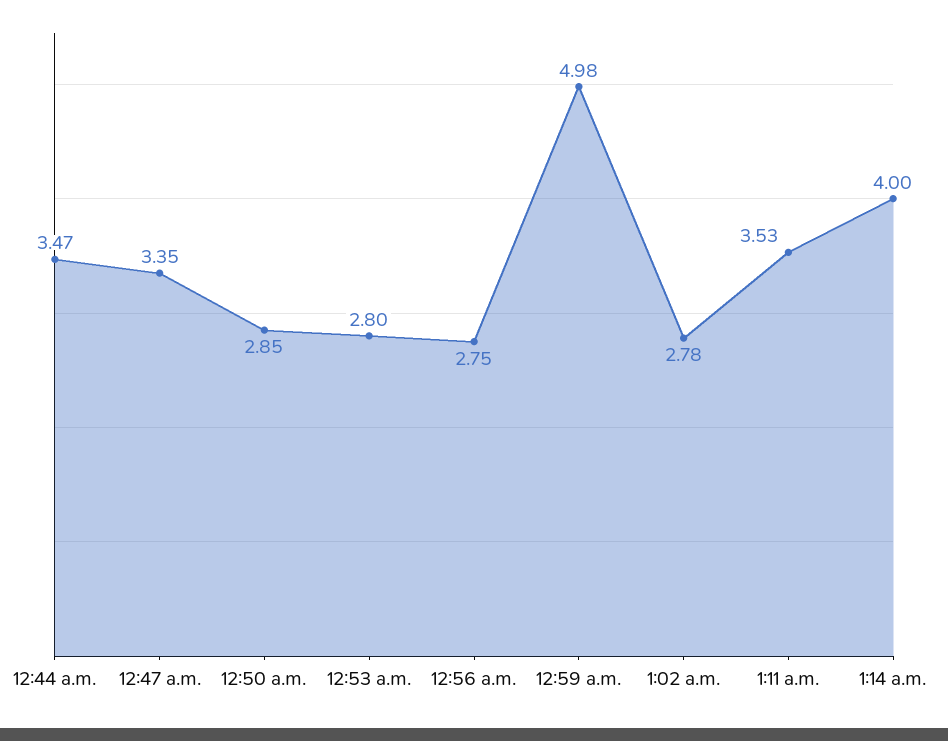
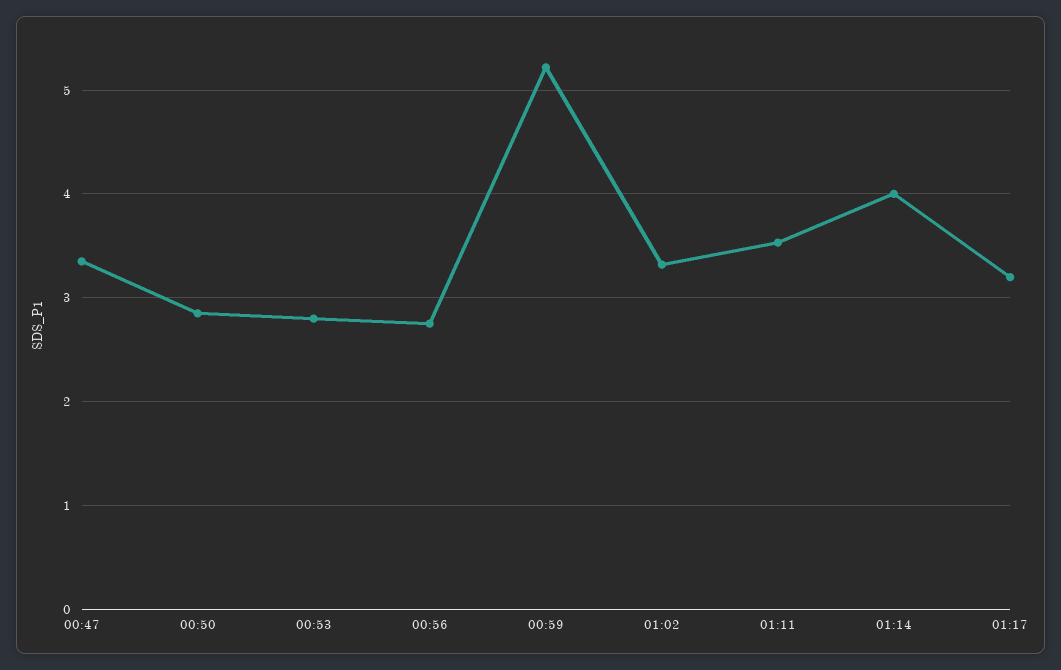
12:44 a.m.: 3.47 -> none
12:59 a.m.: 4.98 -> 5.2
1:02 a.m.: 2.78 -> 3.3
01:17: none -> 3.2

